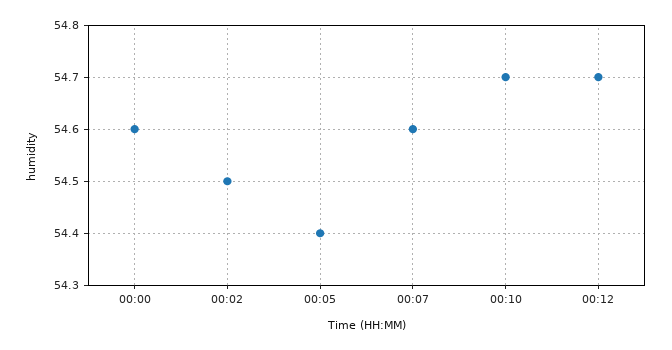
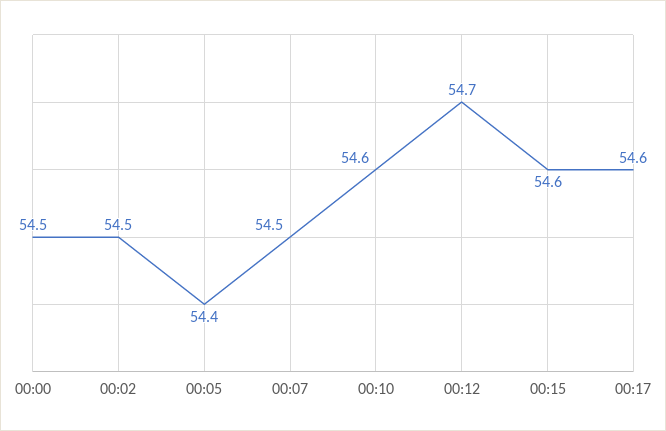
00:00: 54.6 -> 54.5
00:07: 54.6 -> 54.5
00:10: 54.7 -> 54.6
00:15: none -> 54.6
00:17: none -> 54.6

